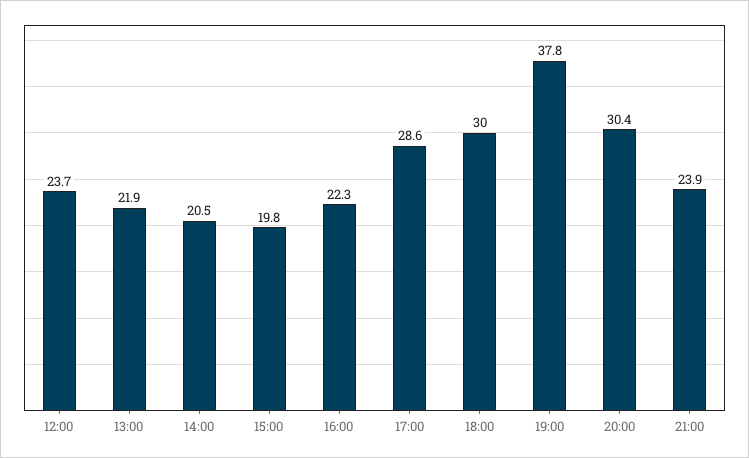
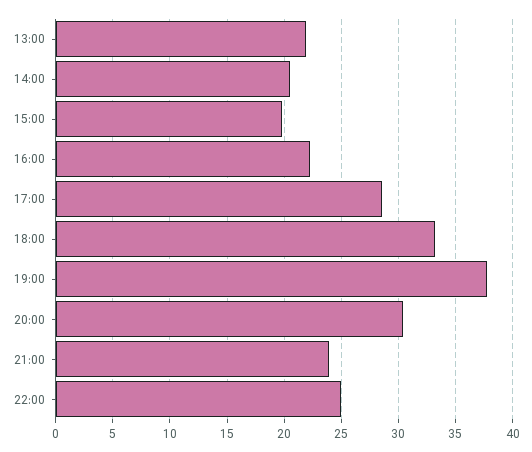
12:00: 23.7 -> none
18:00: 30 -> 33
22:00: none -> 25

